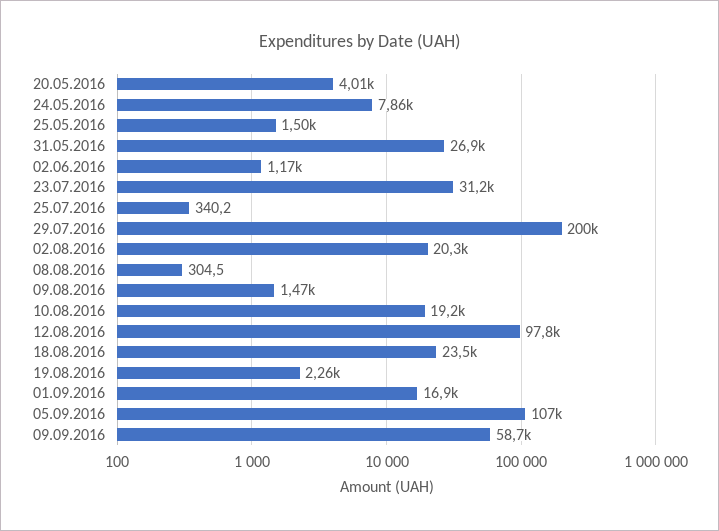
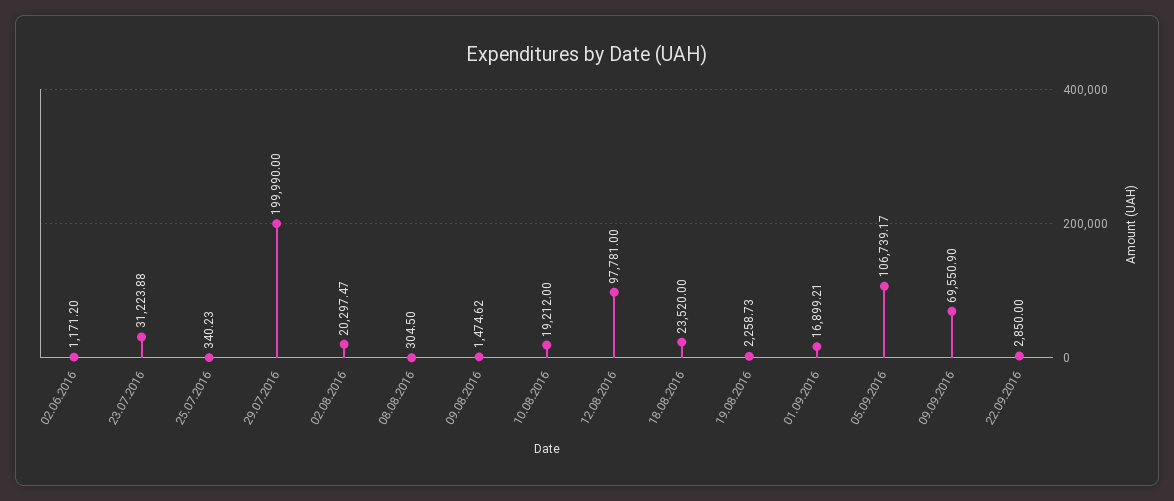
20.05.2016: 4010 -> none
24.05.2016: 7860 -> none
25.05.2016: 1500 -> none
31.05.2016: 26900 -> none
09.09.2016: 58700 -> 69550.9
22.09.2016: none -> 2850

